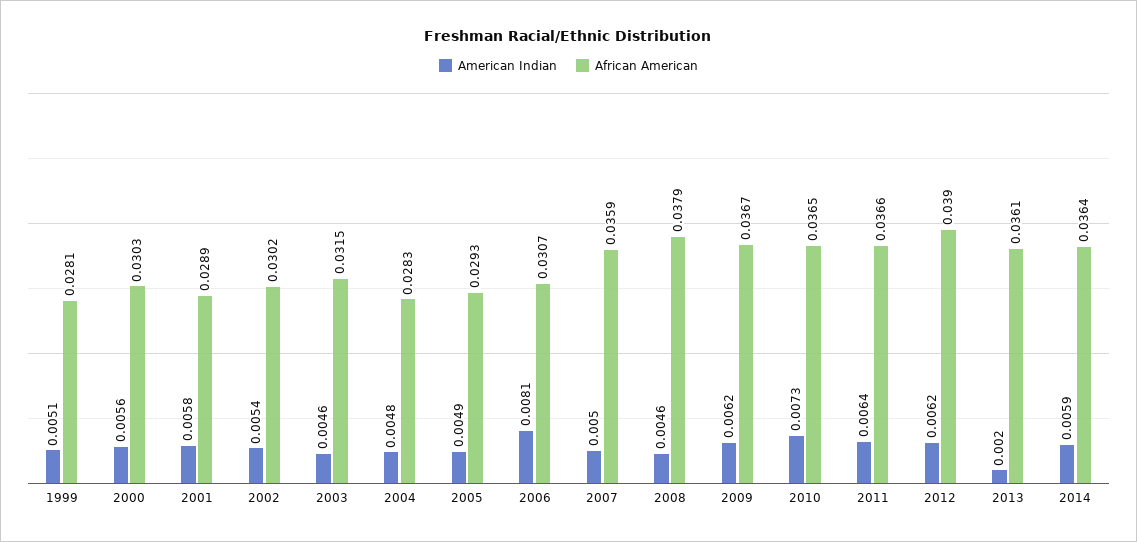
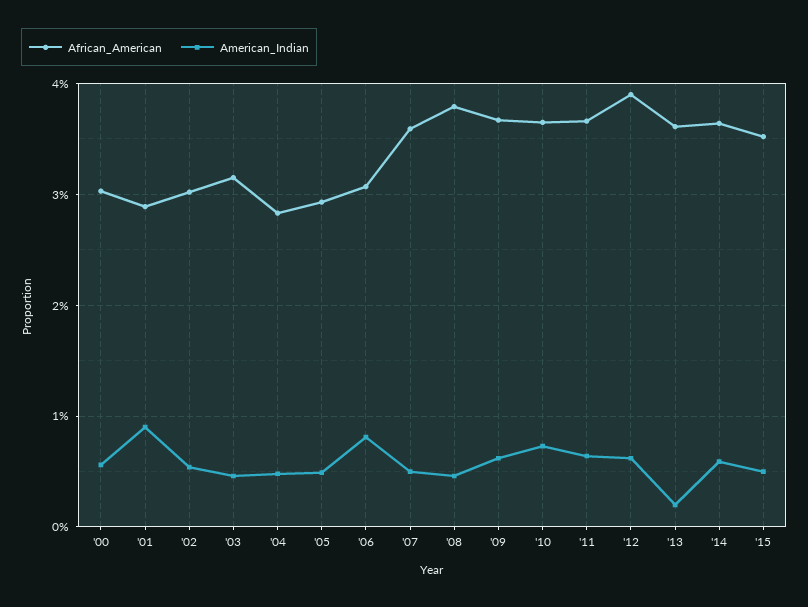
American Indian, 1999: 0.0051 -> none
African American, 1999: 0.0281 -> none
American Indian, 2001: 0.0058 -> 0.009
African American, '15: none -> 0.035
American Indian, '15: none -> 0.005

